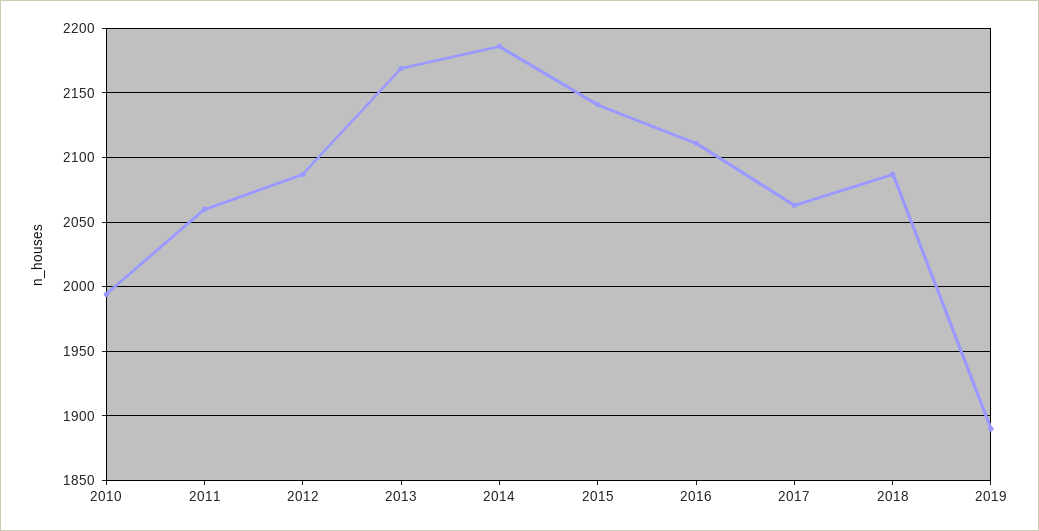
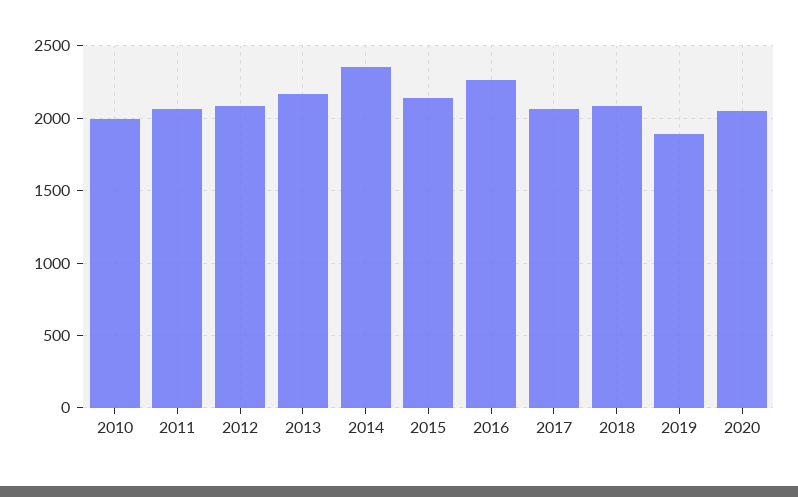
2014: 2185 -> 2350
2016: 2110 -> 2250
2020: none -> 2050

